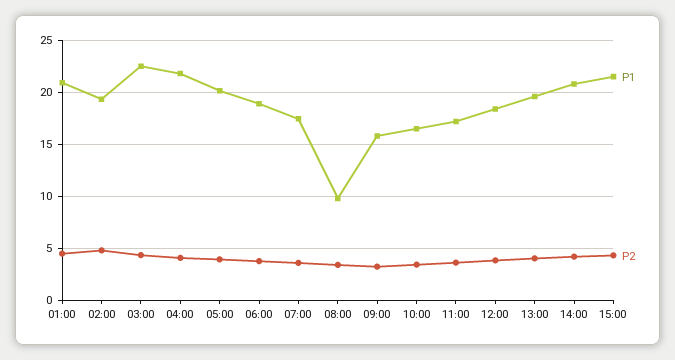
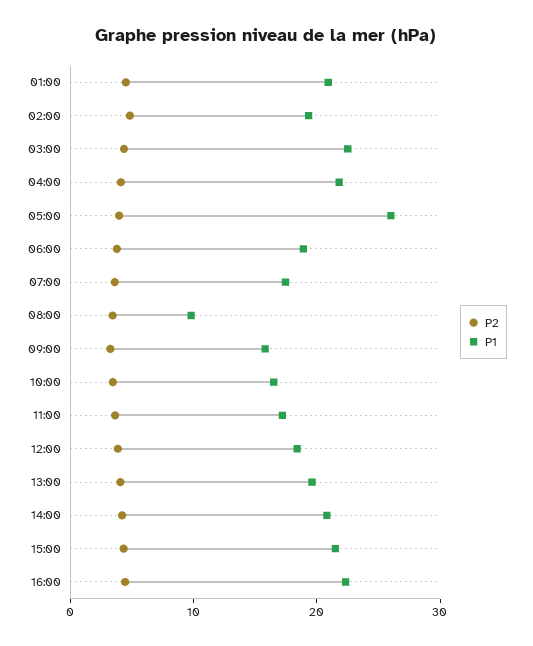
P1, 05:00: 20 -> 26
P2, 16:00: none -> 4
P1, 16:00: none -> 22

